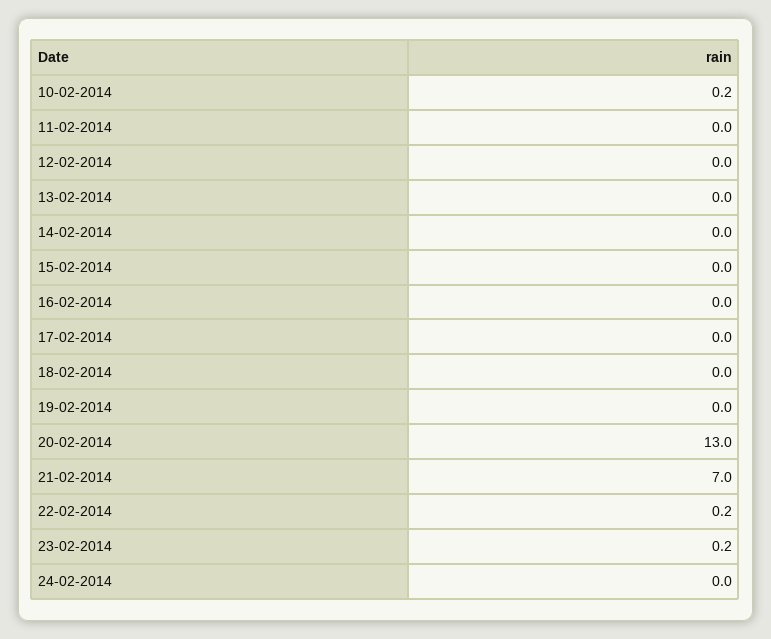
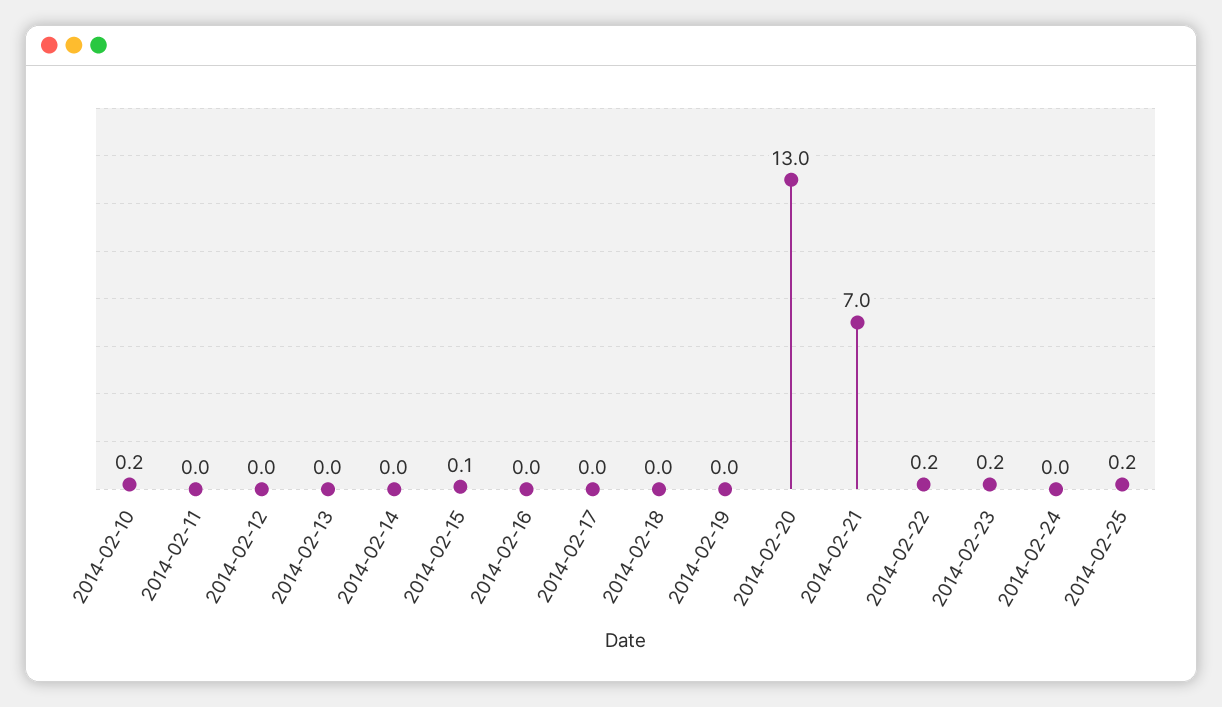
15-02-2014: 0 -> 0.1
2014-02-25: none -> 0.2

